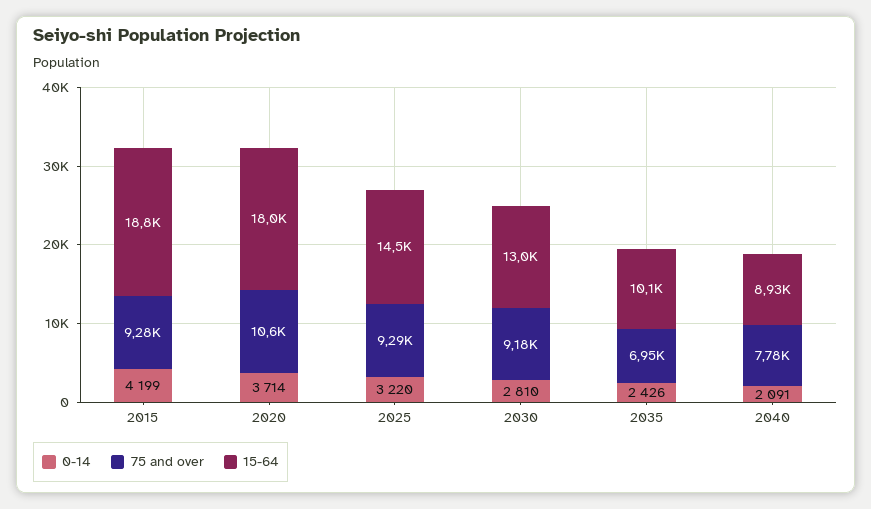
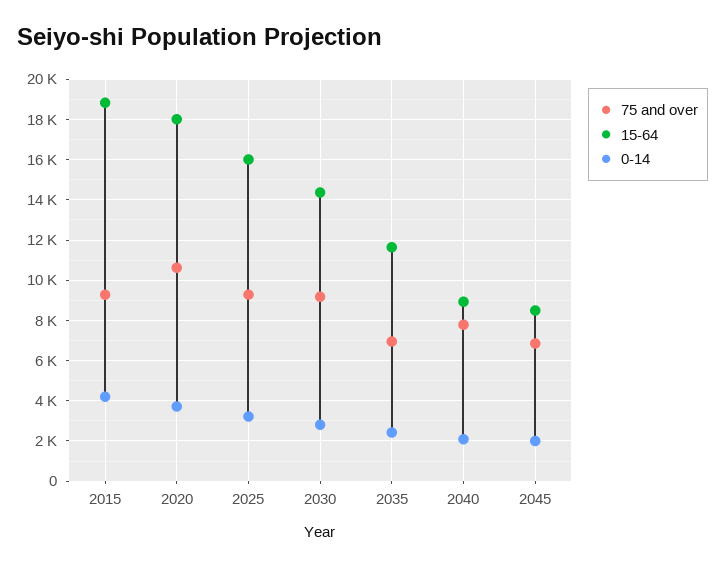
15-64, 2025: 14500 -> 16000
15-64, 2030: 13000 -> 14500
15-64, 2035: 10100 -> 11500
75 and over, 2045: none -> 7000
15-64, 2045: none -> 8500
0-14, 2045: none -> 2000

